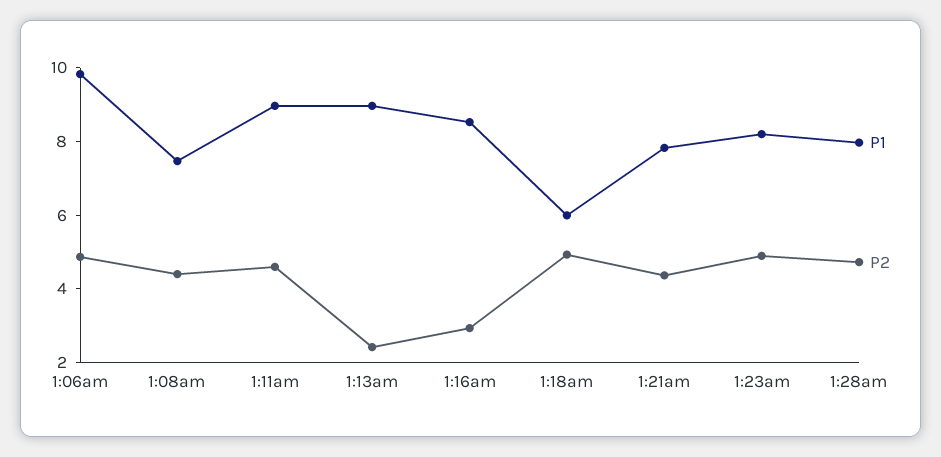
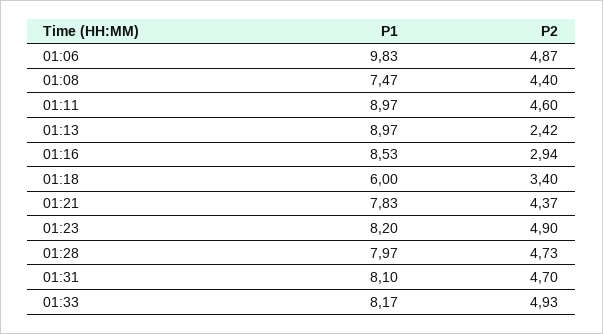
P2, 1:18am: 5 -> 3.4
P1, 01:31: none -> 8.1
P2, 01:31: none -> 4.7
P1, 01:33: none -> 8.17
P2, 01:33: none -> 4.93

